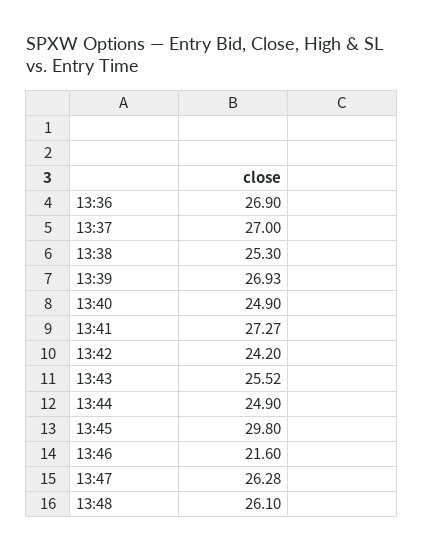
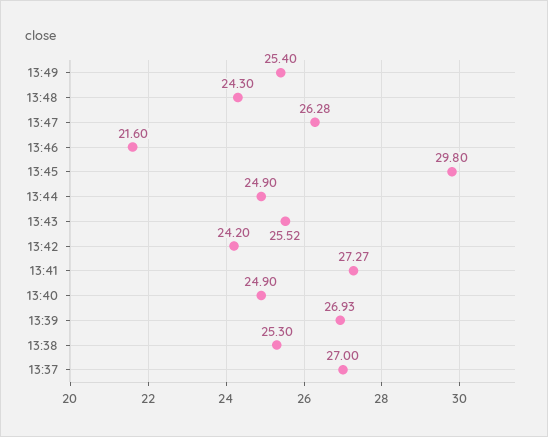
13:36: 26.9 -> none
13:48: 26.1 -> 24.3
13:49: none -> 25.4

